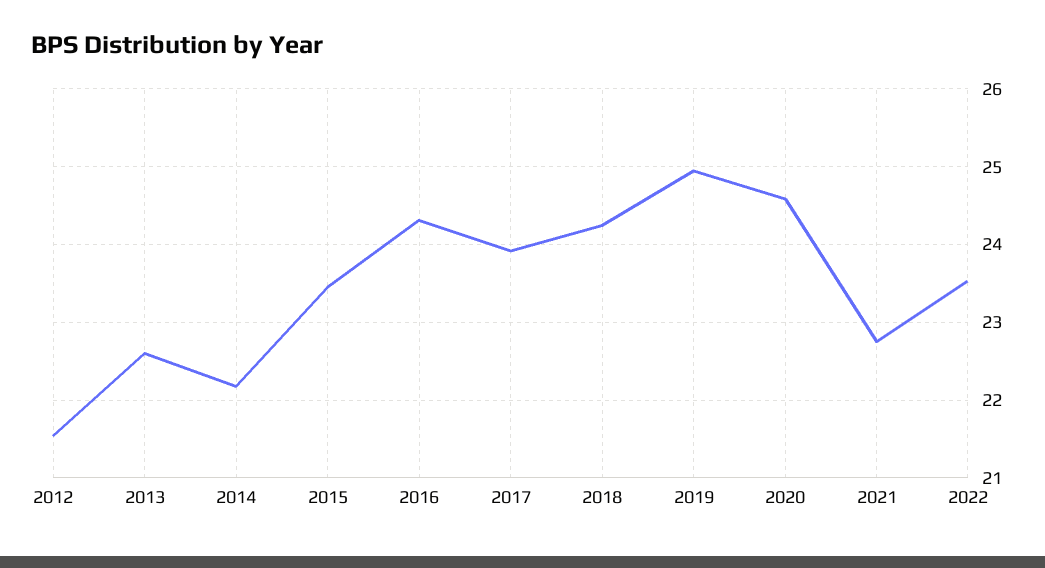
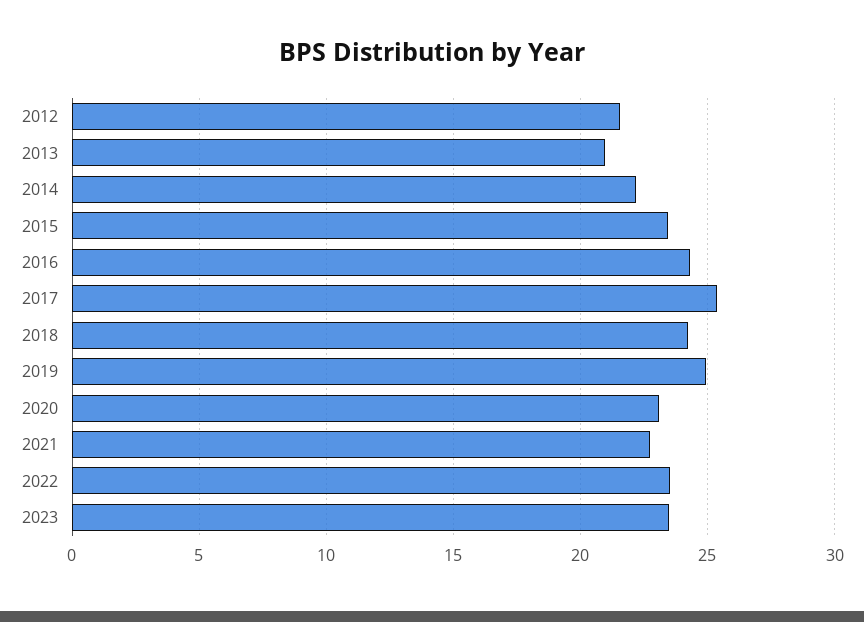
2013: 22.6 -> 21
2017: 23.9 -> 25.5
2020: 24.6 -> 23
2023: none -> 23.5

